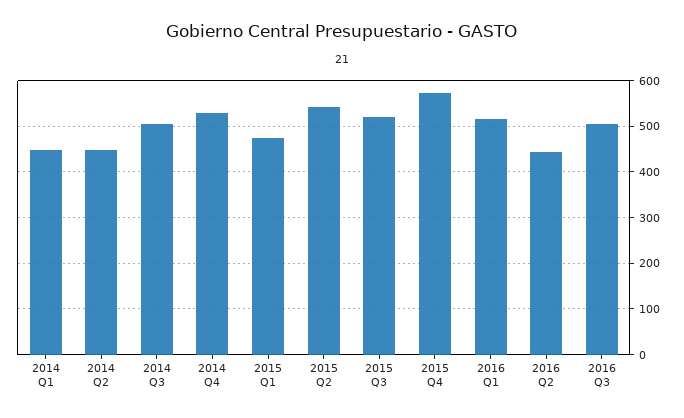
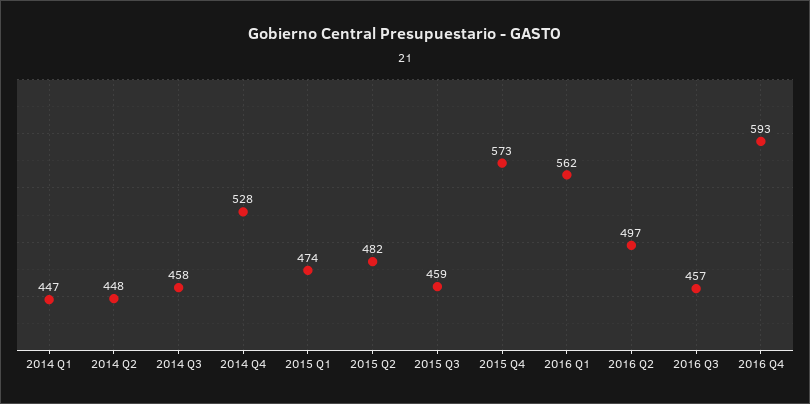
2014 Q3: 500 -> 458
2015 Q2: 540 -> 482
2015 Q3: 520 -> 459
2016 Q1: 520 -> 562
2016 Q2: 440 -> 497
2016 Q3: 500 -> 457
2016 Q4: none -> 593

